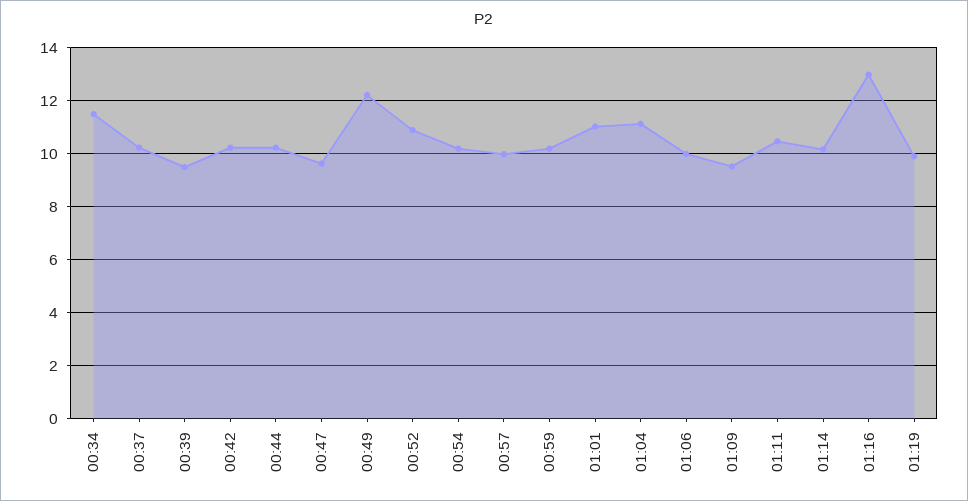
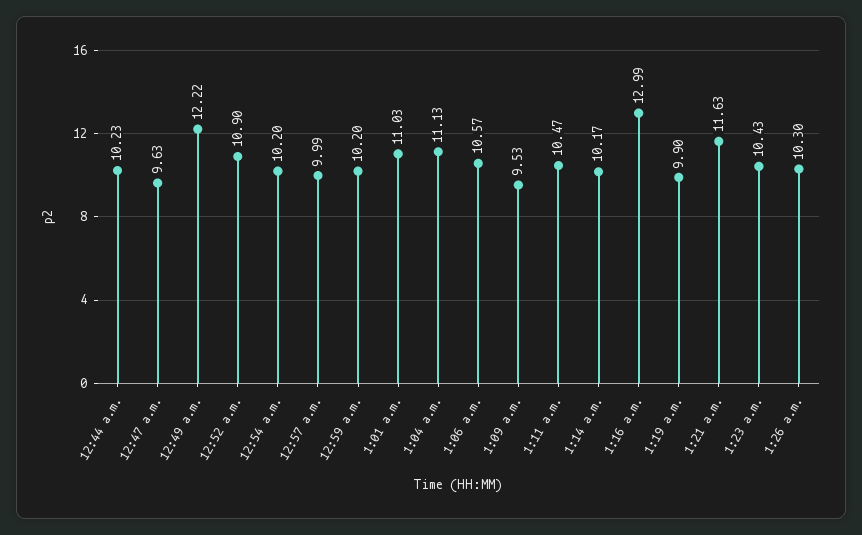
00:34: 11.5 -> none
00:37: 10.25 -> none
00:39: 9.5 -> none
00:42: 10.25 -> none
01:06: 10 -> 10.57
1:21 a.m.: none -> 11.63
1:23 a.m.: none -> 10.43
1:26 a.m.: none -> 10.3

